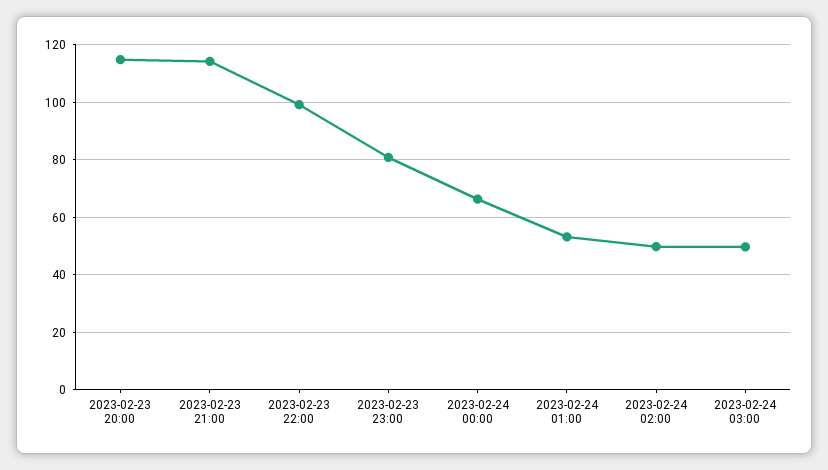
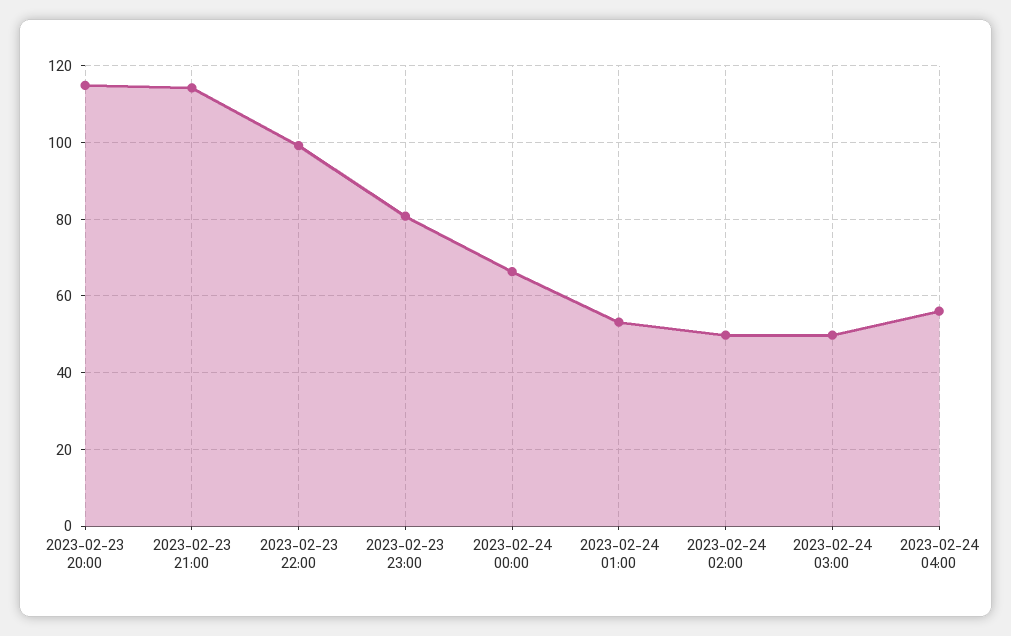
2023-02-24 04:00: none -> 56

